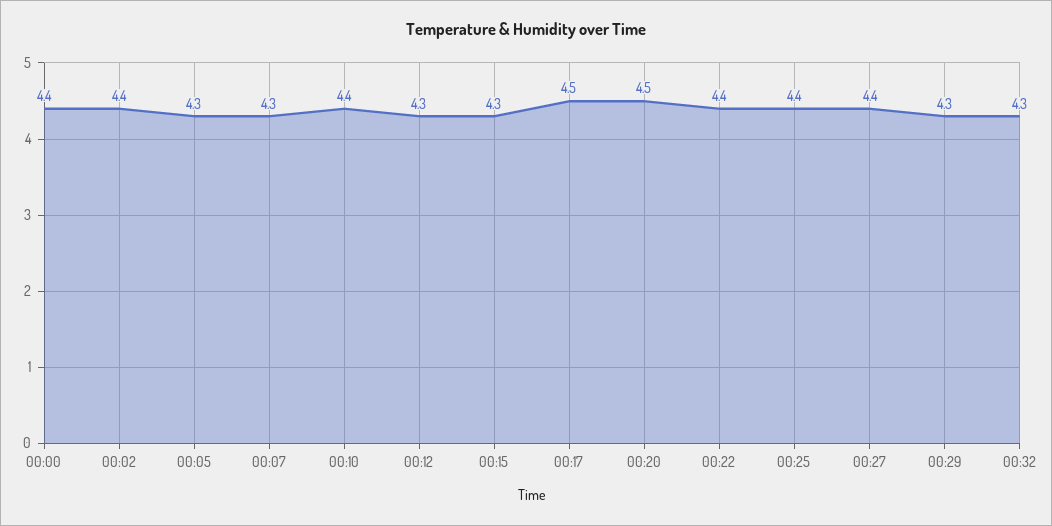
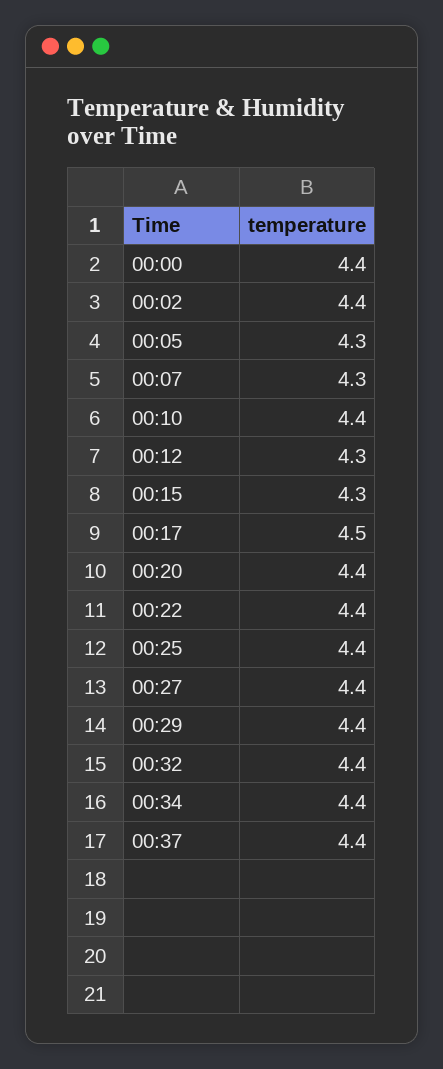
00:20: 4.5 -> 4.4
00:29: 4.3 -> 4.4
00:32: 4.3 -> 4.4
00:34: none -> 4.4
00:37: none -> 4.4

